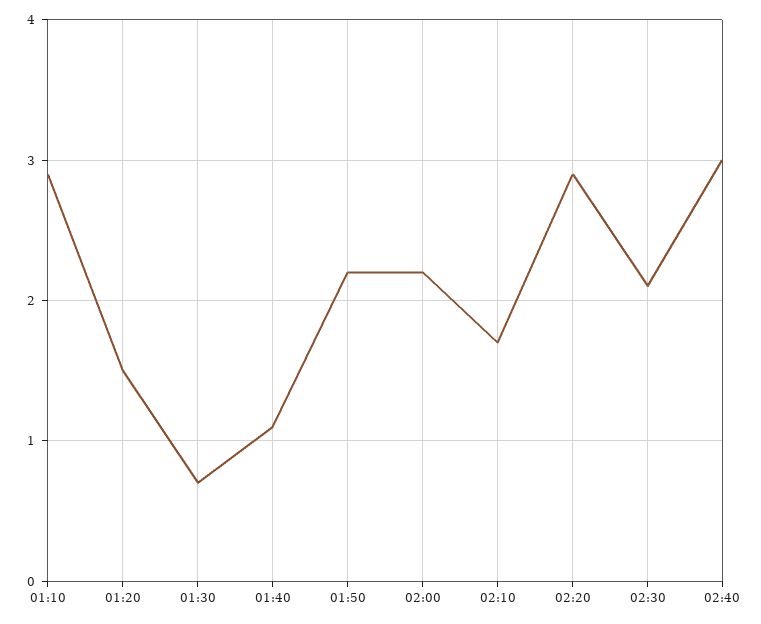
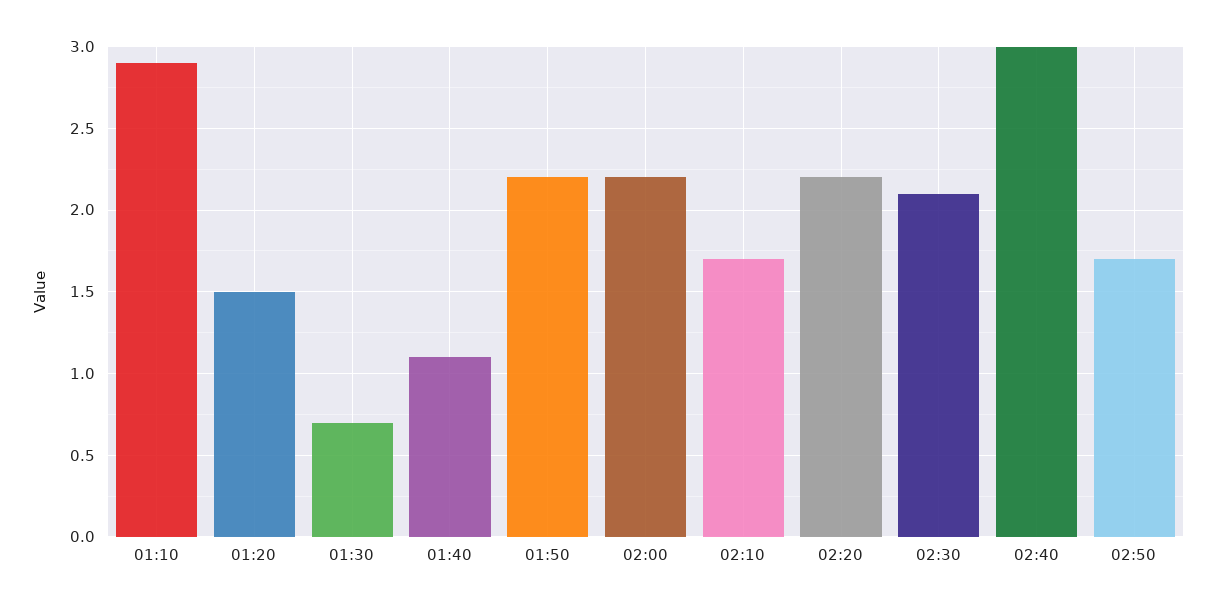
02:20: 2.9 -> 2.2
02:50: none -> 1.7

